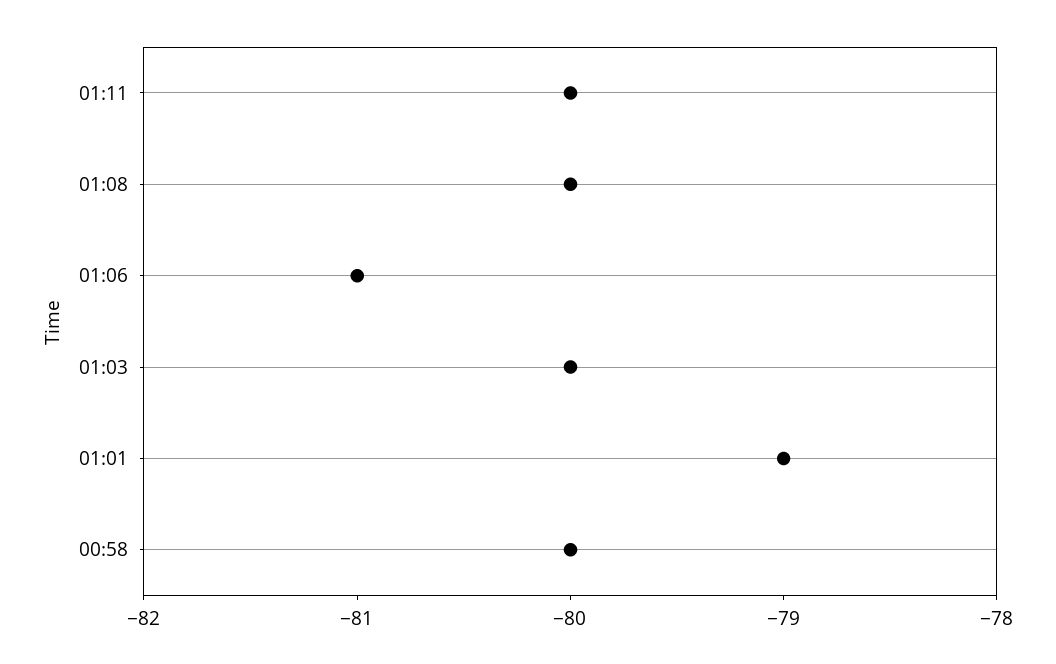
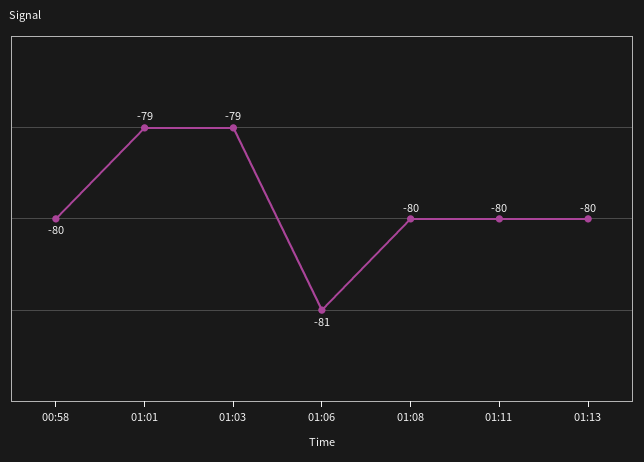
01:03: -80 -> -79
01:13: none -> -80

